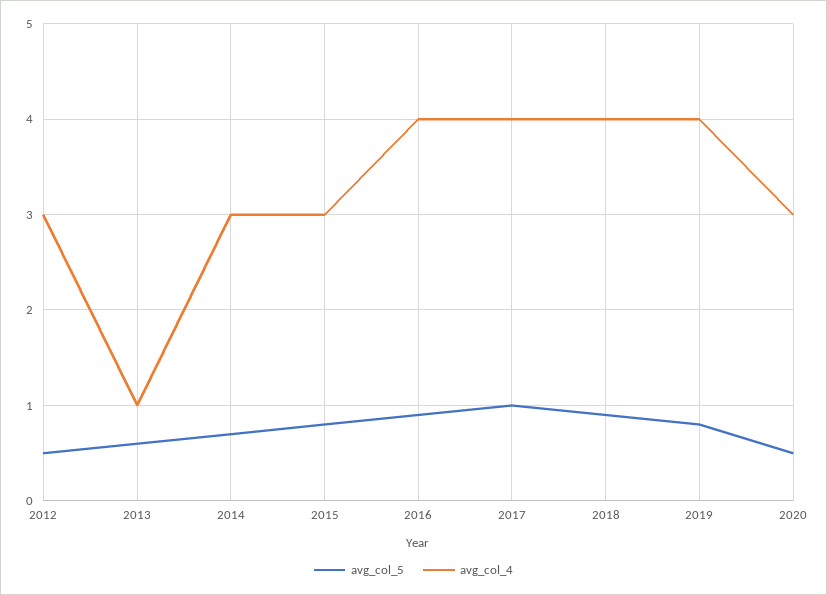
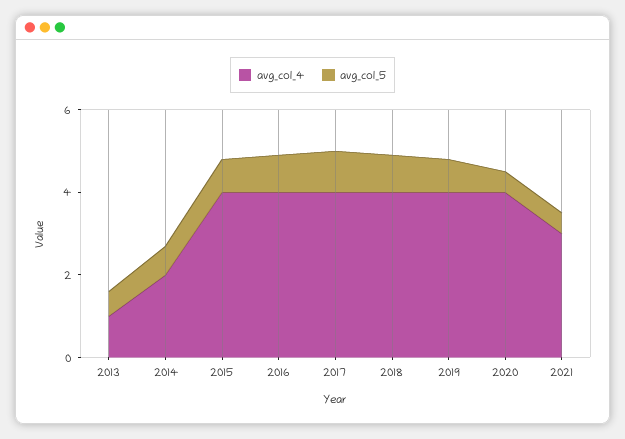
avg_col_5, 2012: 0.5 -> none
avg_col_4, 2012: 3 -> none
avg_col_4, 2014: 3 -> 2
avg_col_4, 2015: 3 -> 4
avg_col_4, 2020: 3 -> 4
avg_col_4, 2021: none -> 3
avg_col_5, 2021: none -> 0.5

